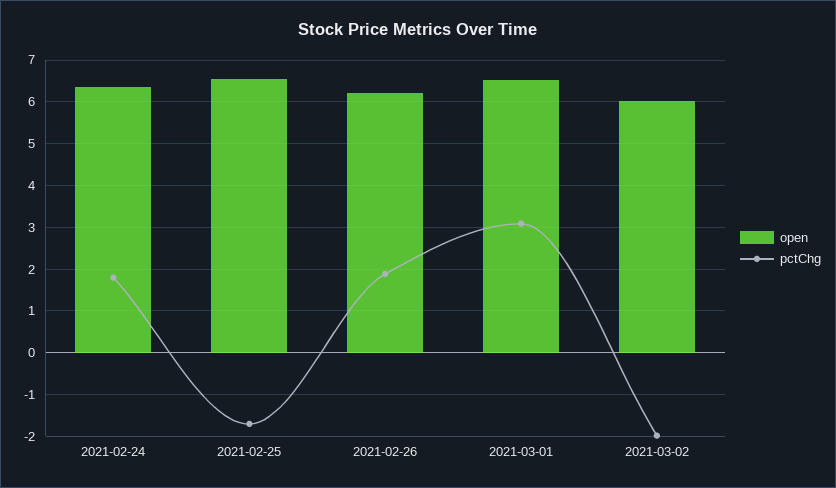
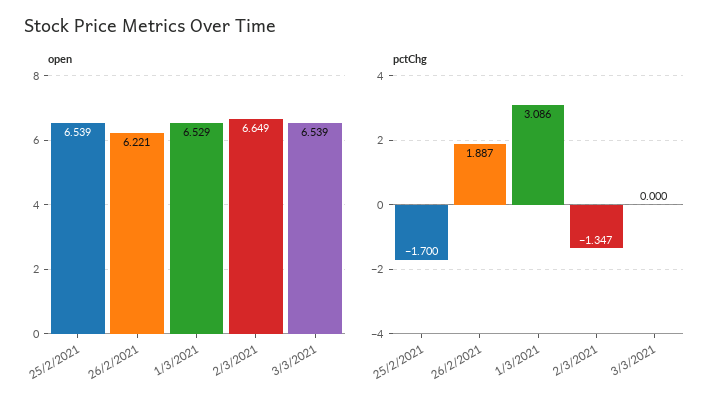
open, 2021-02-24: 6.4 -> none
pctChg, 2021-02-24: 1.8 -> none
open, 2021-03-02: 6 -> 6.649
pctChg, 2021-03-02: -2 -> -1.347
open, 3/3/2021: none -> 6.539
pctChg, 3/3/2021: none -> 0

